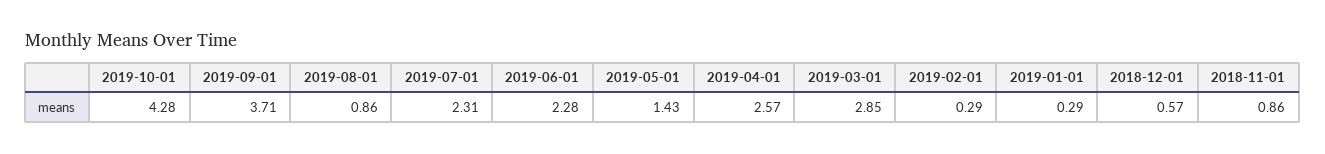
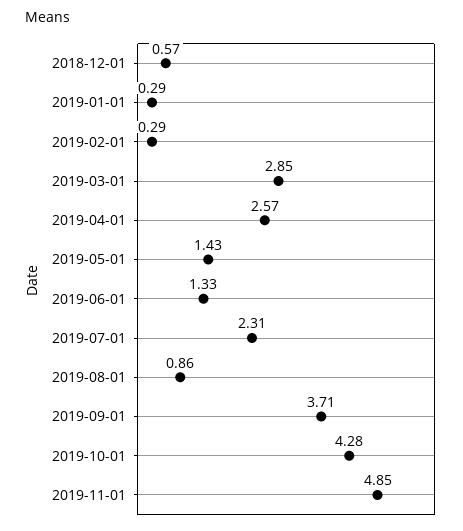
2019-06-01: 2.28 -> 1.33
2018-11-01: 0.86 -> none
2019-11-01: none -> 4.85

